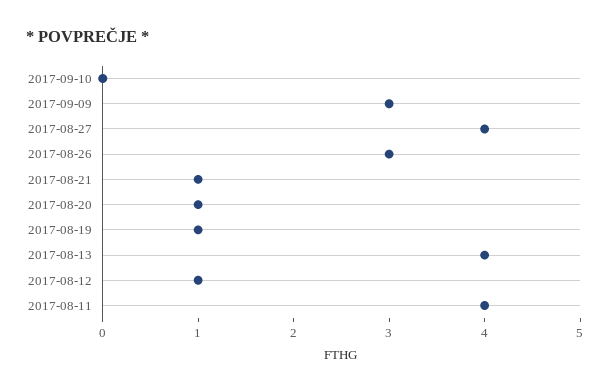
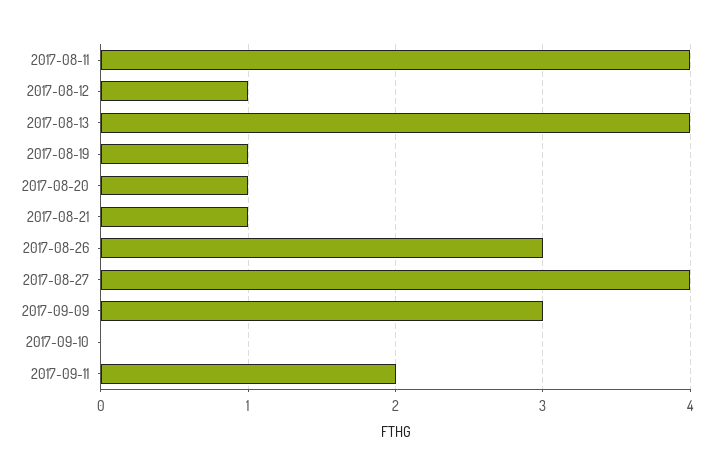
2017-09-11: none -> 2

